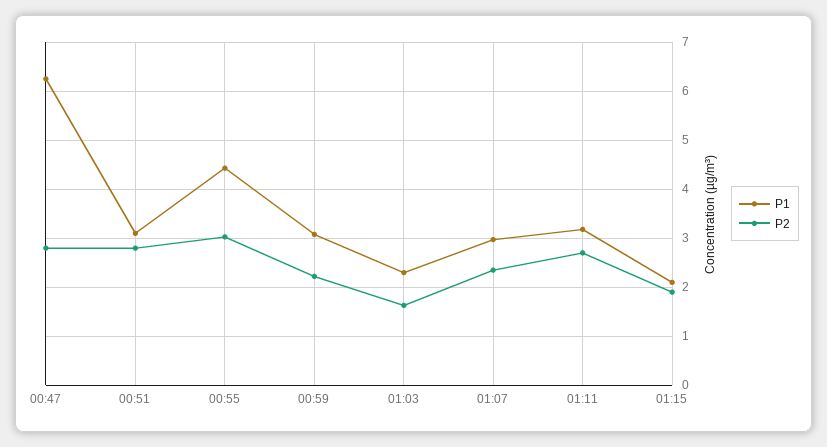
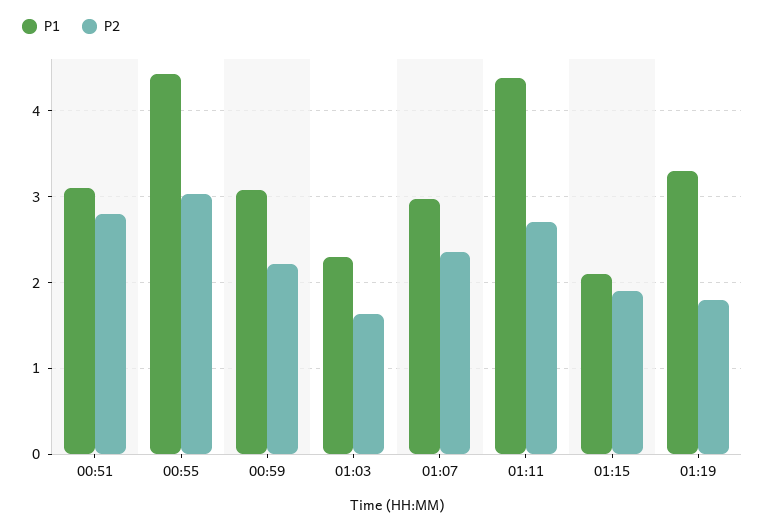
P1, 00:47: 6.2 -> none
P2, 00:47: 2.8 -> none
P1, 01:11: 3.2 -> 4.4
P1, 01:19: none -> 3.3
P2, 01:19: none -> 1.8

